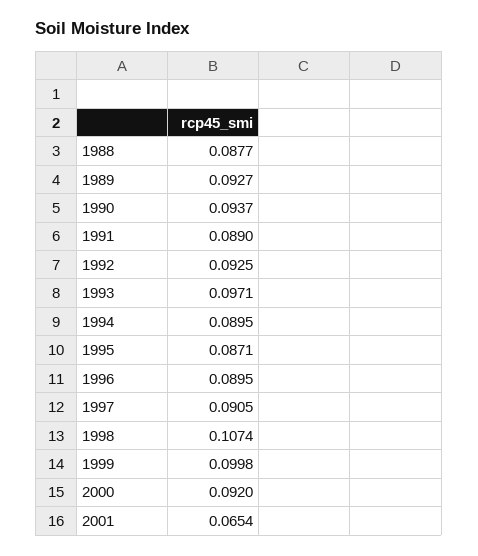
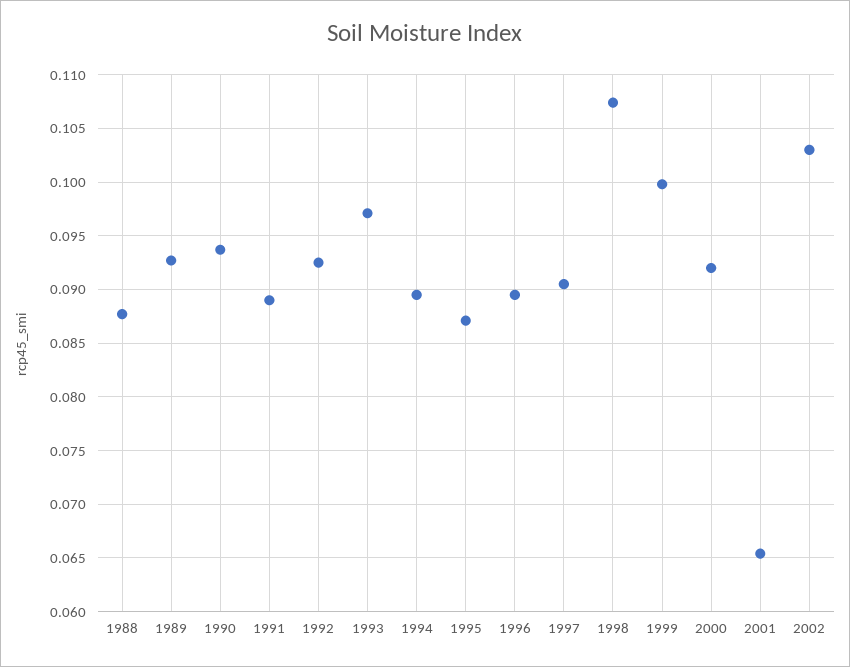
2002: none -> 0.103

